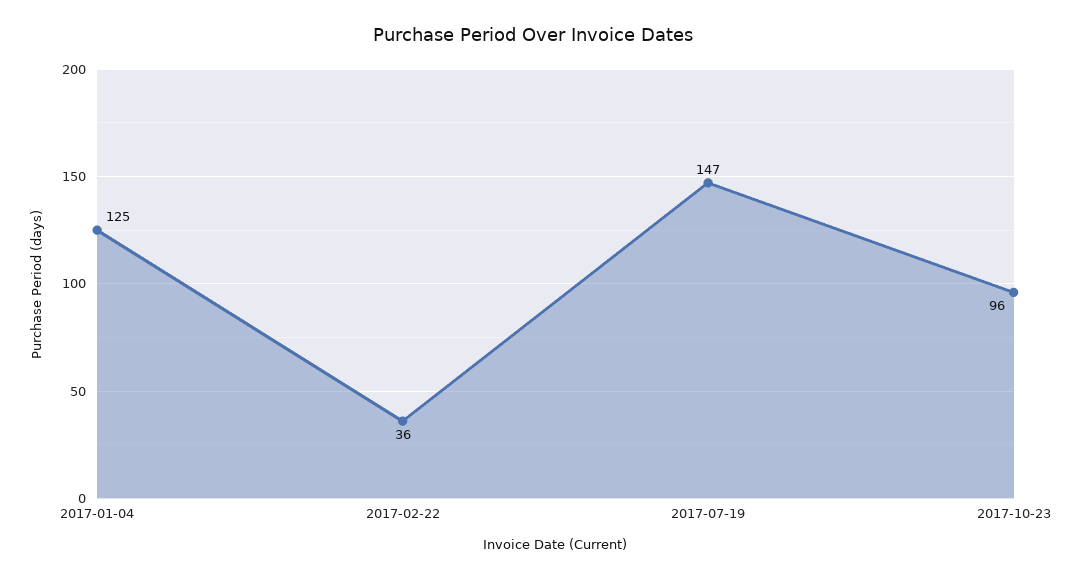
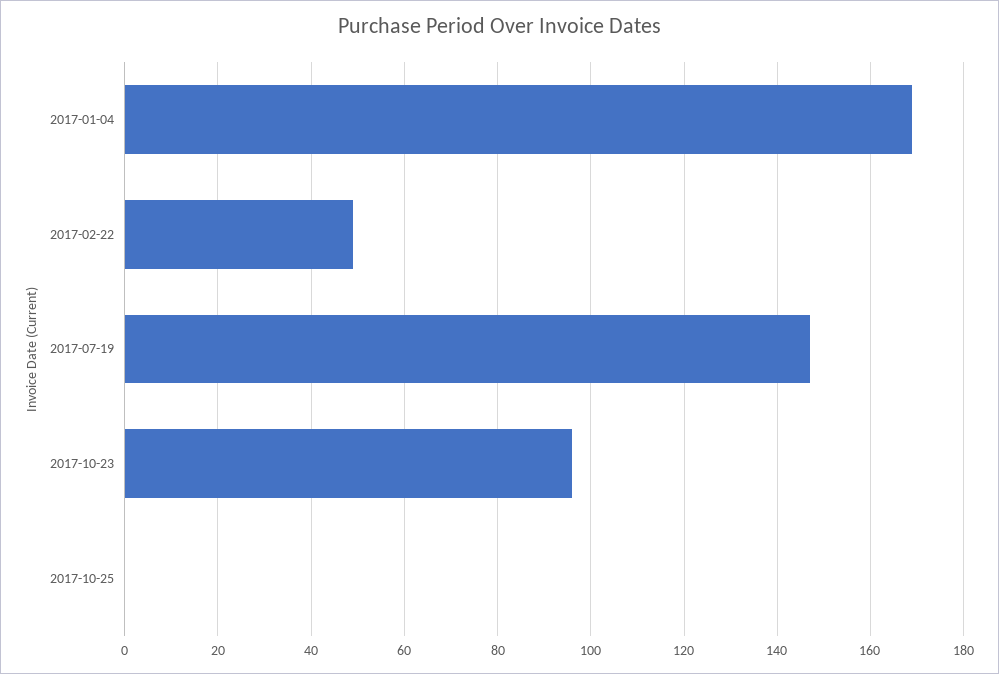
2017-01-04: 125 -> 170
2017-02-22: 36 -> 50
2017-10-25: none -> 0

